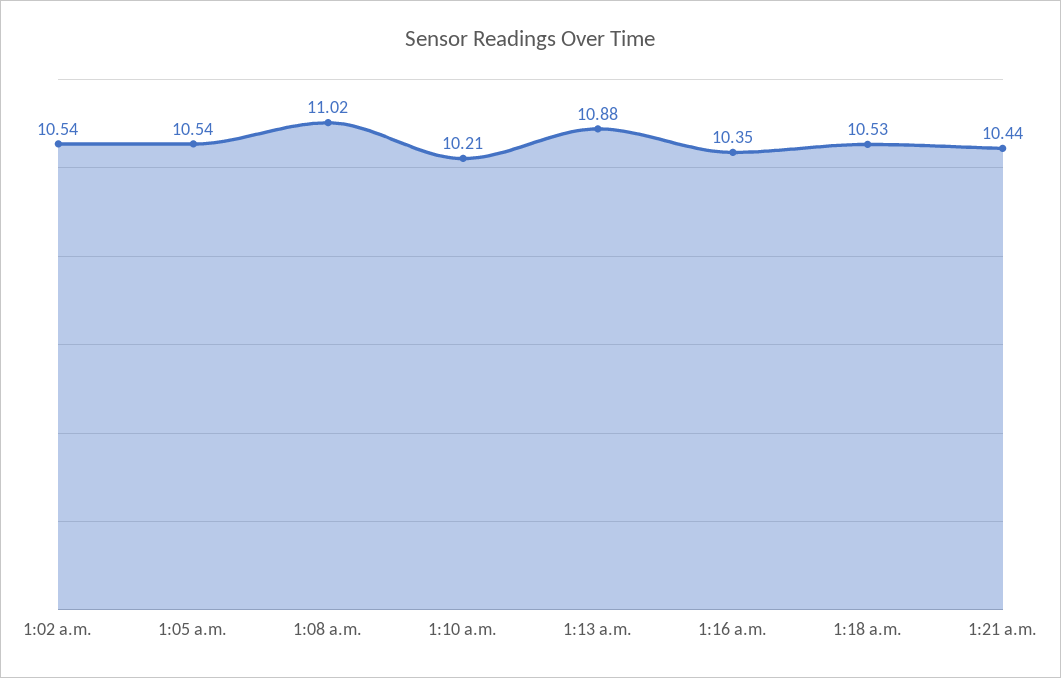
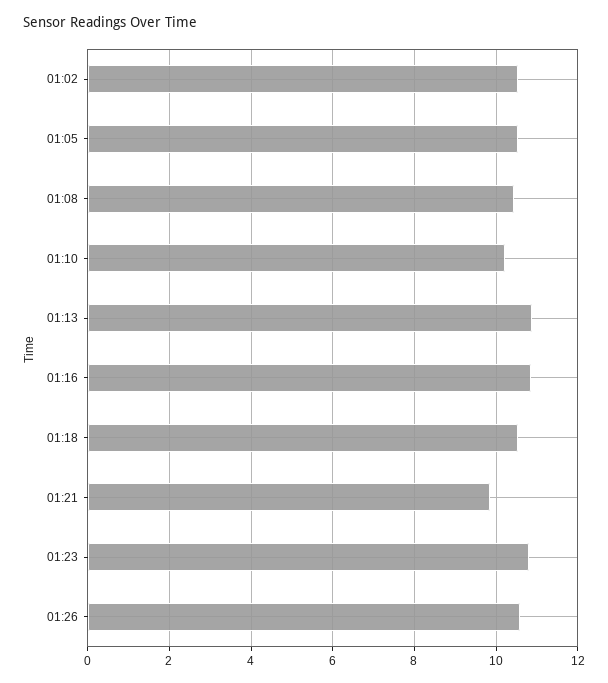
1:08 a.m.: 11.02 -> 10.4
1:16 a.m.: 10.35 -> 10.8
1:21 a.m.: 10.44 -> 9.8
01:23: none -> 10.8
01:26: none -> 10.6

